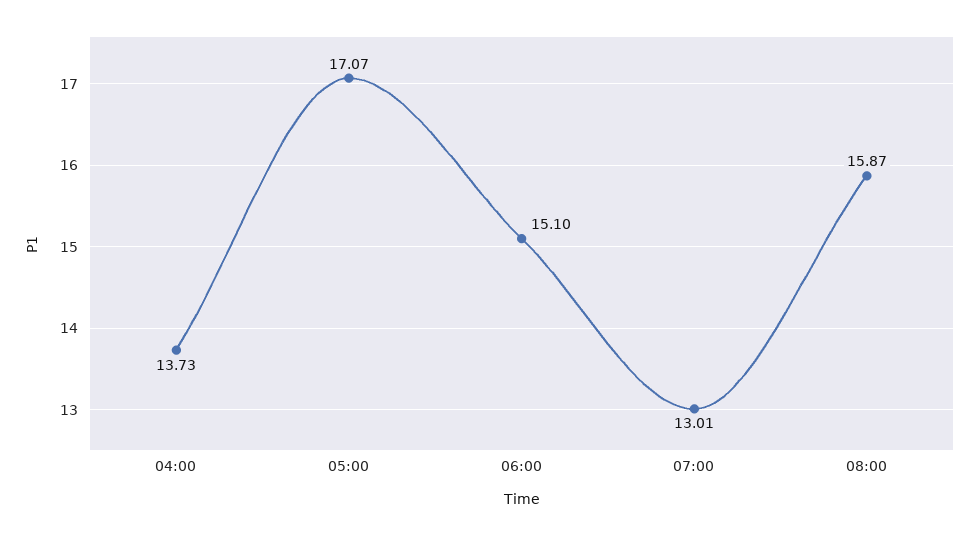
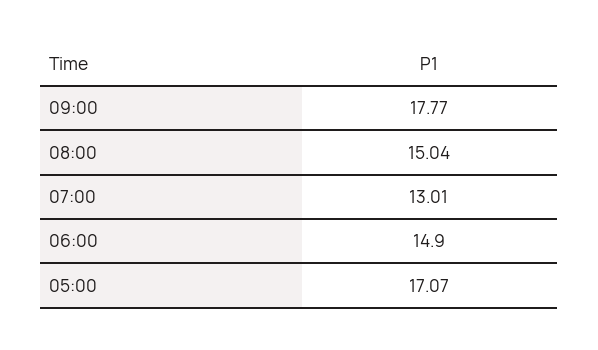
04:00: 13.73 -> none
06:00: 15.1 -> 14.9
08:00: 15.87 -> 15.04
09:00: none -> 17.77

